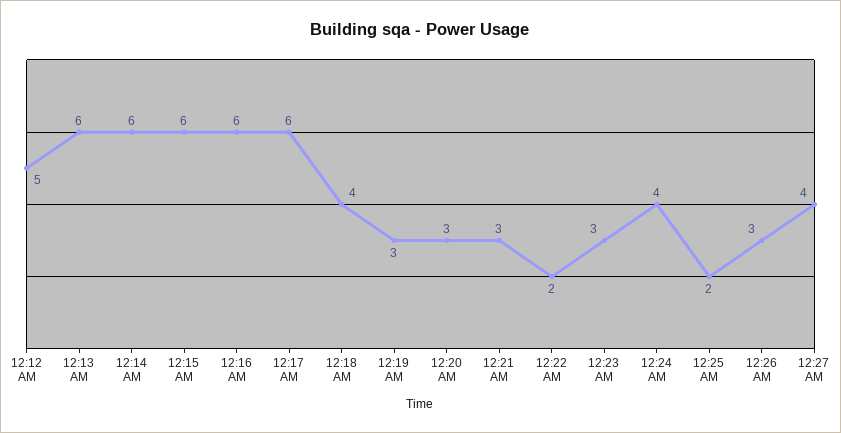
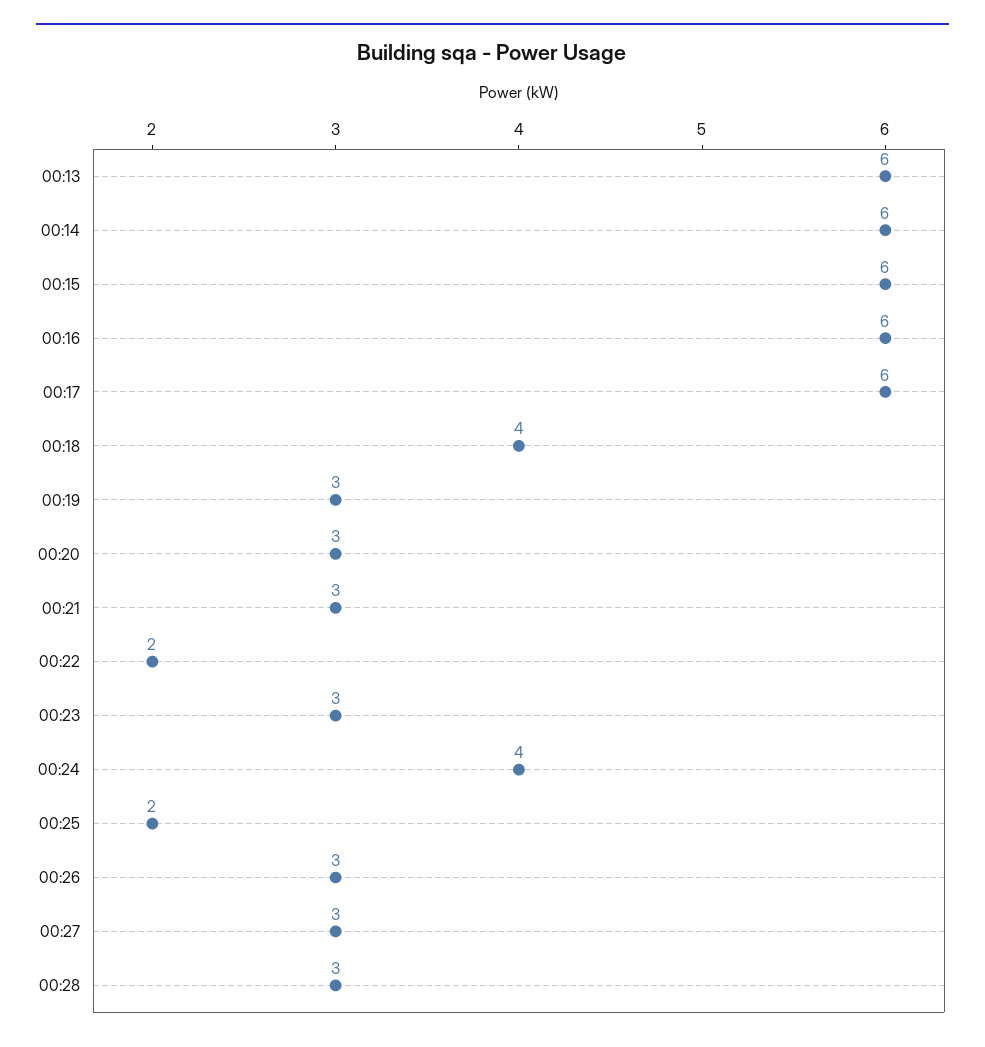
12:12 AM: 5 -> none
12:27 AM: 4 -> 3
00:28: none -> 3

